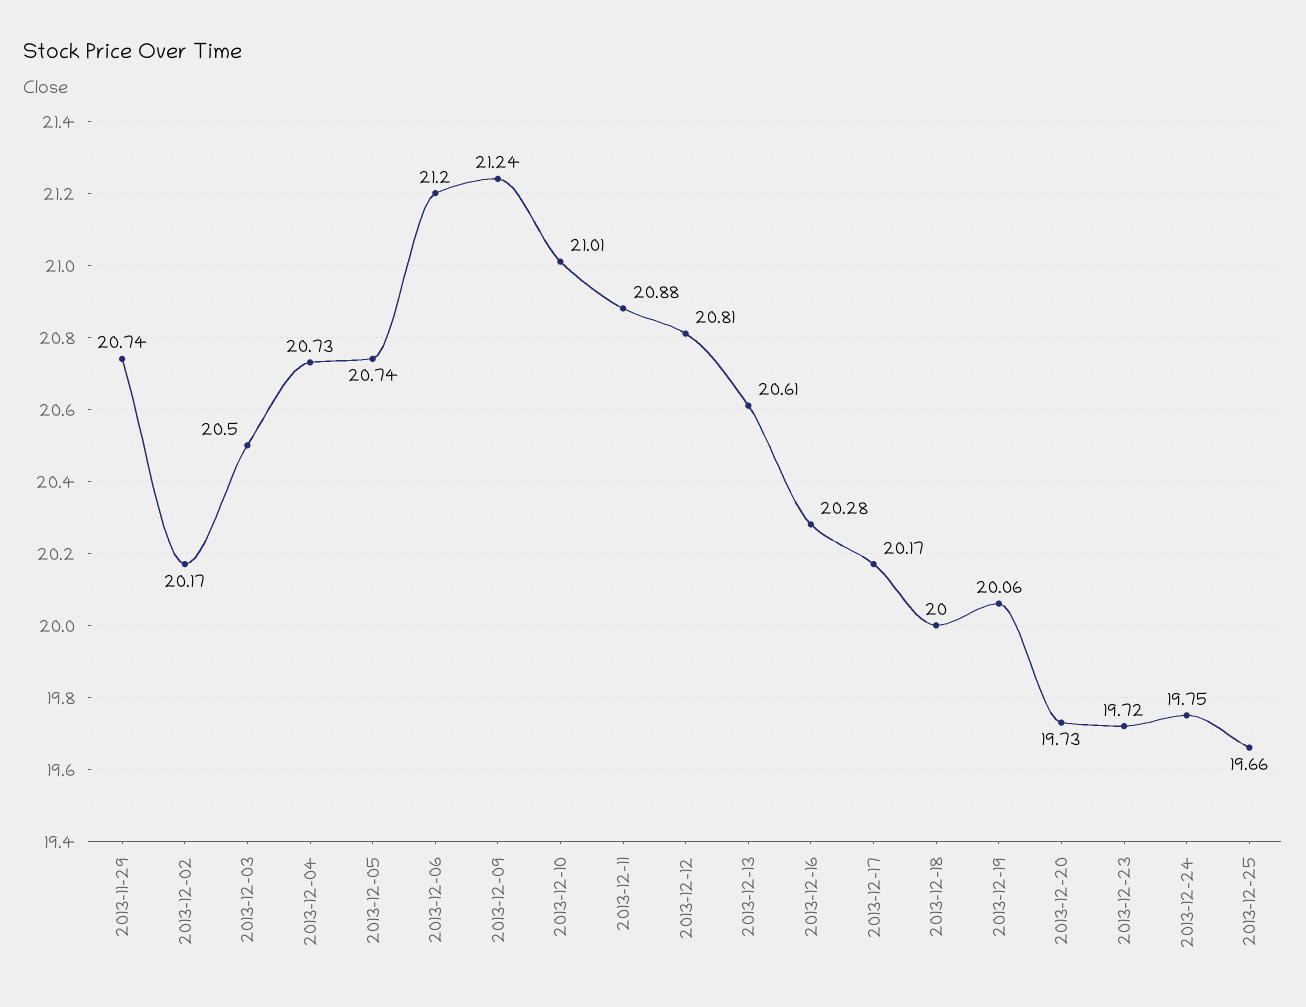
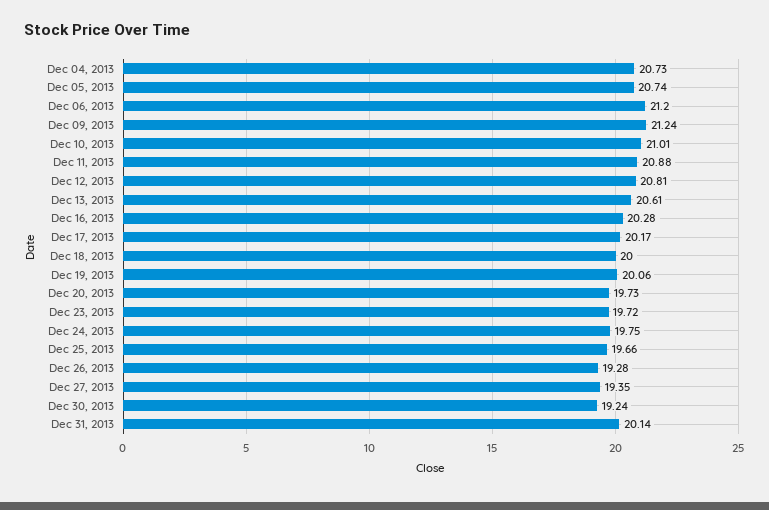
2013-11-29: 20.74 -> none
2013-12-02: 20.17 -> none
2013-12-03: 20.5 -> none
Dec 26, 2013: none -> 19.28
Dec 27, 2013: none -> 19.35
Dec 30, 2013: none -> 19.24
Dec 31, 2013: none -> 20.14

